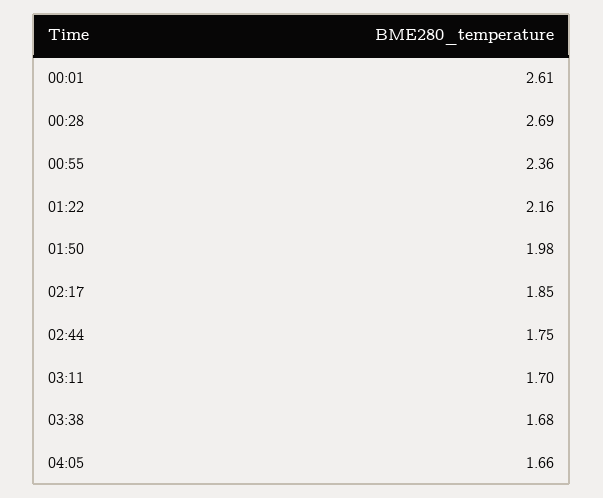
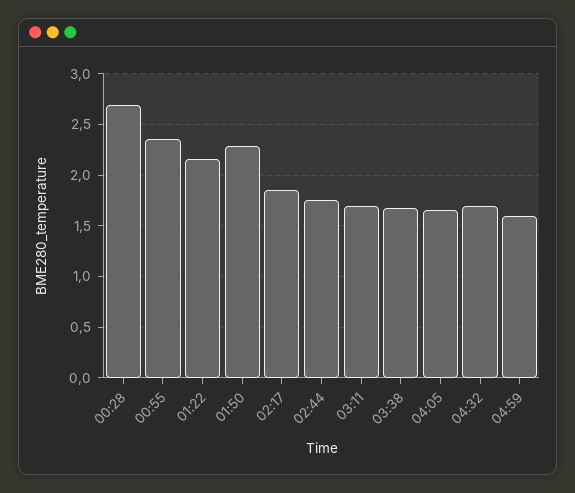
00:01: 2.61 -> none
01:50: 1.98 -> 2.3
04:32: none -> 1.7
04:59: none -> 1.6

